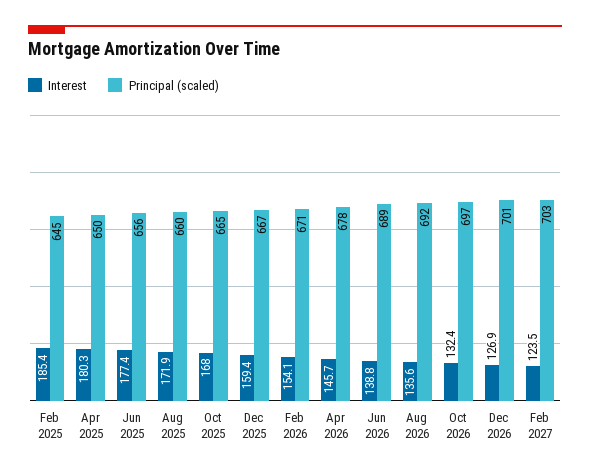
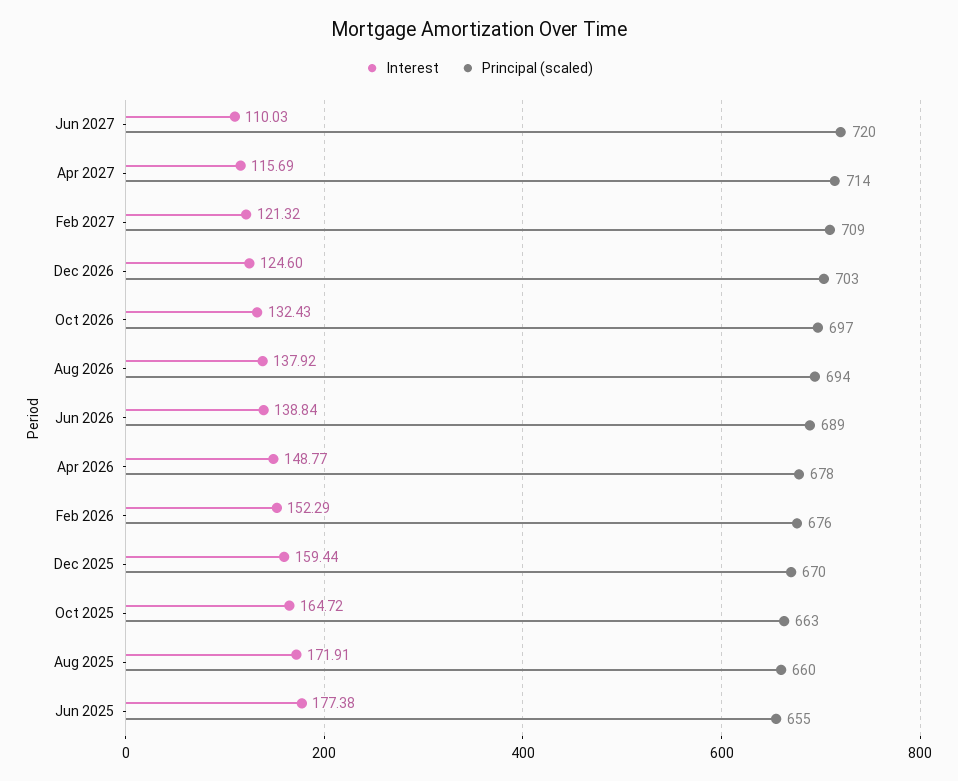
Interest, Feb 2025: 185.4 -> none
Principal (scaled), Feb 2025: 645 -> none
Interest, Apr 2025: 180.3 -> none
Principal (scaled), Apr 2025: 650 -> none
Principal (scaled), Jun 2025: 656 -> 655
Interest, Oct 2025: 168 -> 164.72
Principal (scaled), Oct 2025: 665 -> 663
Principal (scaled), Dec 2025: 667 -> 670
Interest, Feb 2026: 154.1 -> 152.29
Principal (scaled), Feb 2026: 671 -> 676
Interest, Apr 2026: 145.7 -> 148.77
Interest, Aug 2026: 135.6 -> 137.92
Principal (scaled), Aug 2026: 692 -> 694
Interest, Dec 2026: 126.9 -> 124.6
Principal (scaled), Dec 2026: 701 -> 703
Interest, Feb 2027: 123.5 -> 121.32
Principal (scaled), Feb 2027: 703 -> 709
Interest, Jun 2027: none -> 110.03
Principal (scaled), Jun 2027: none -> 720
Interest, Apr 2027: none -> 115.69
Principal (scaled), Apr 2027: none -> 714

